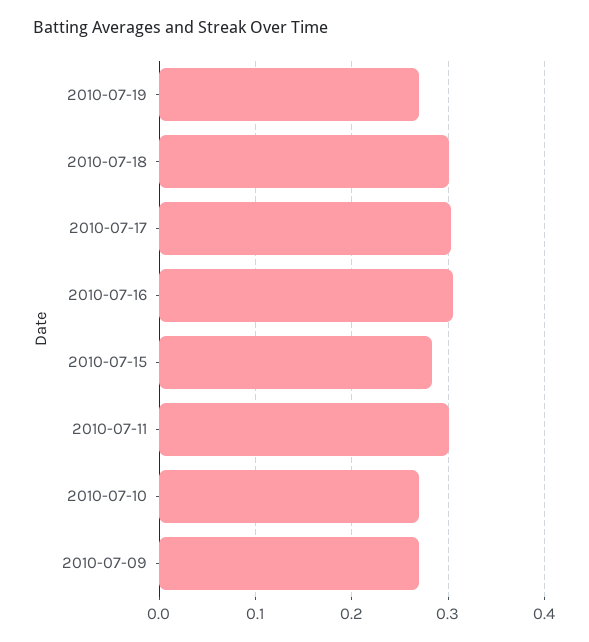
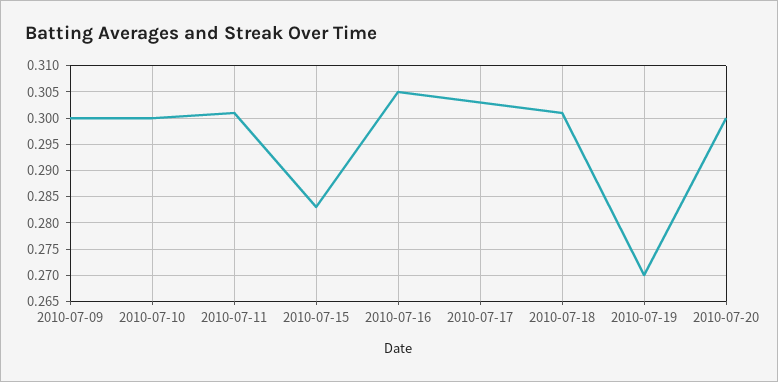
2010-07-10: 0.27 -> 0.3
2010-07-09: 0.27 -> 0.3
2010-07-20: none -> 0.3

